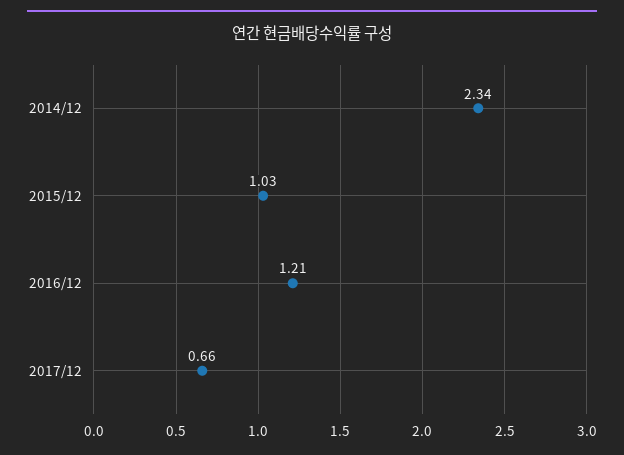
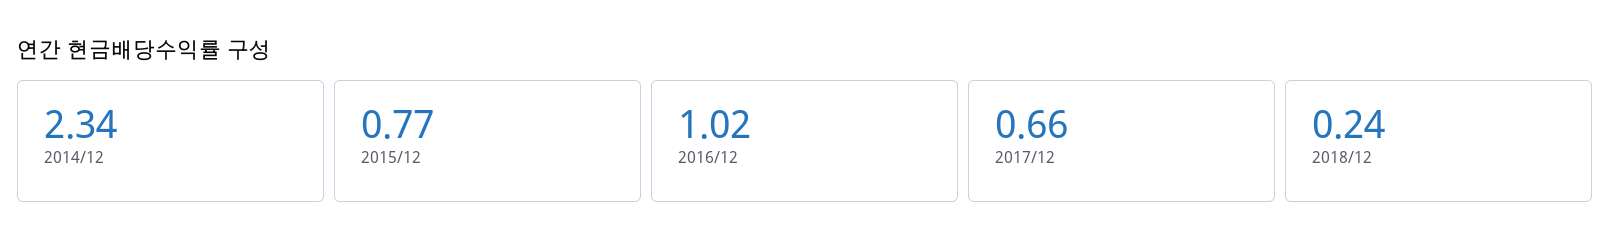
2015/12: 1.03 -> 0.77
2016/12: 1.21 -> 1.02
2018/12: none -> 0.24

